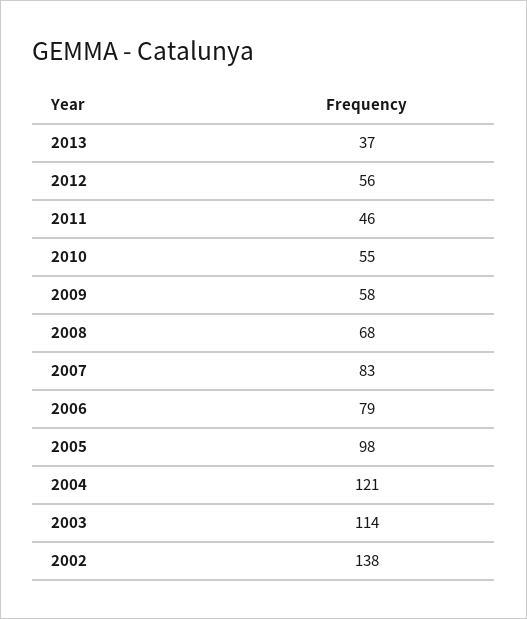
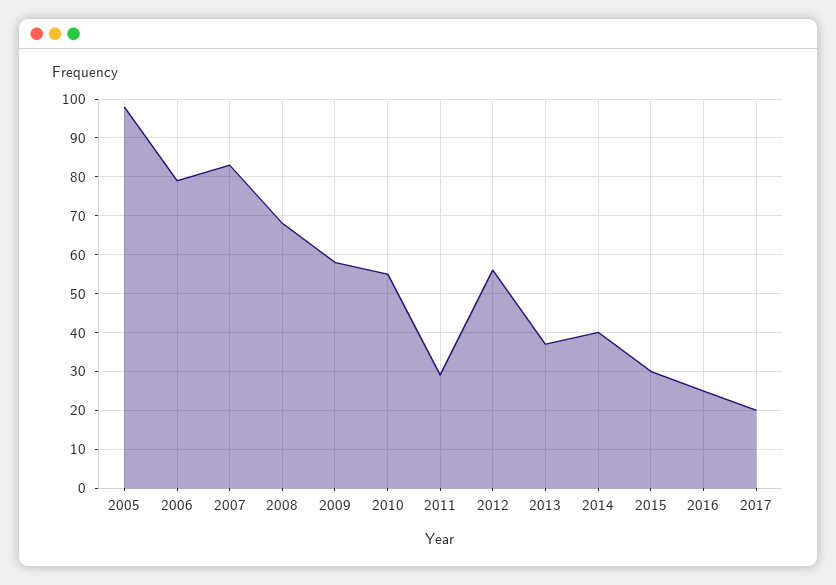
2011: 46 -> 30
2004: 121 -> none
2003: 114 -> none
2002: 138 -> none
2014: none -> 40
2015: none -> 30
2016: none -> 25
2017: none -> 20

